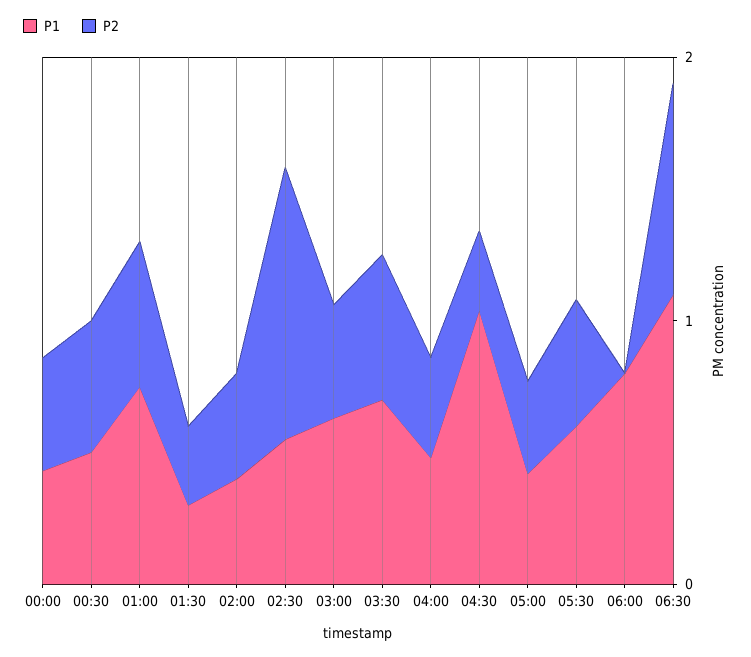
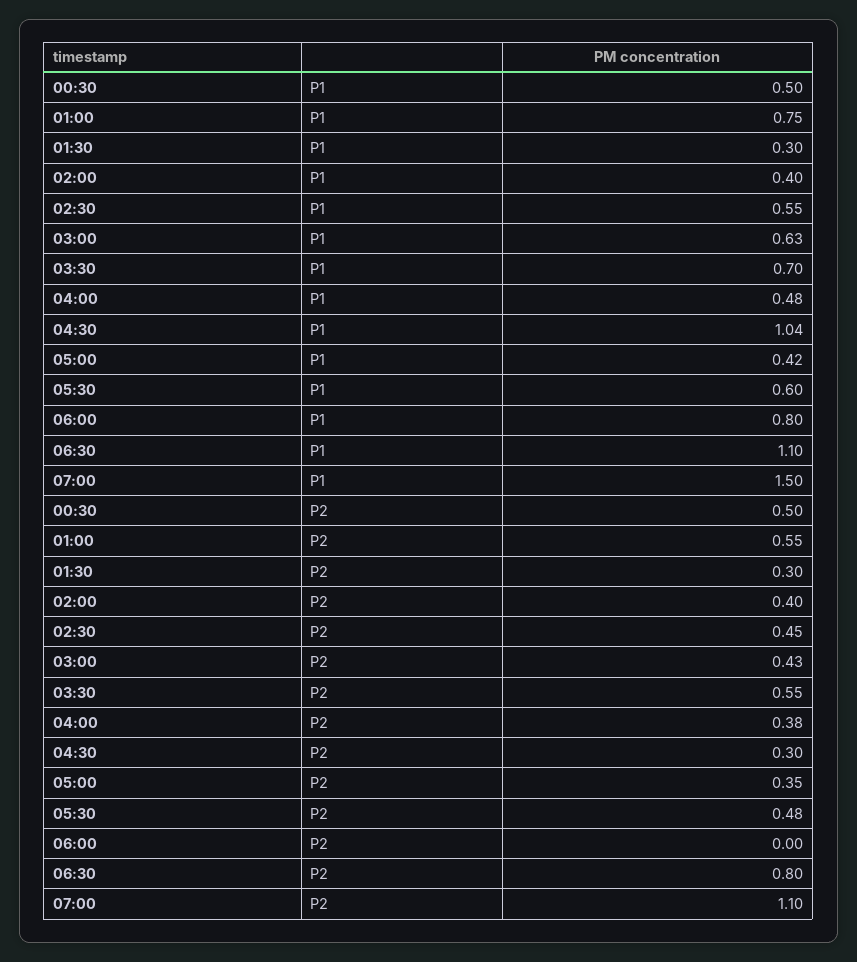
P1, 00:00: 0.4 -> none
P2, 00:00: 0.4 -> none
P2, 02:30: 1 -> 0.45
P1, 07:00: none -> 1.5
P2, 07:00: none -> 1.1

